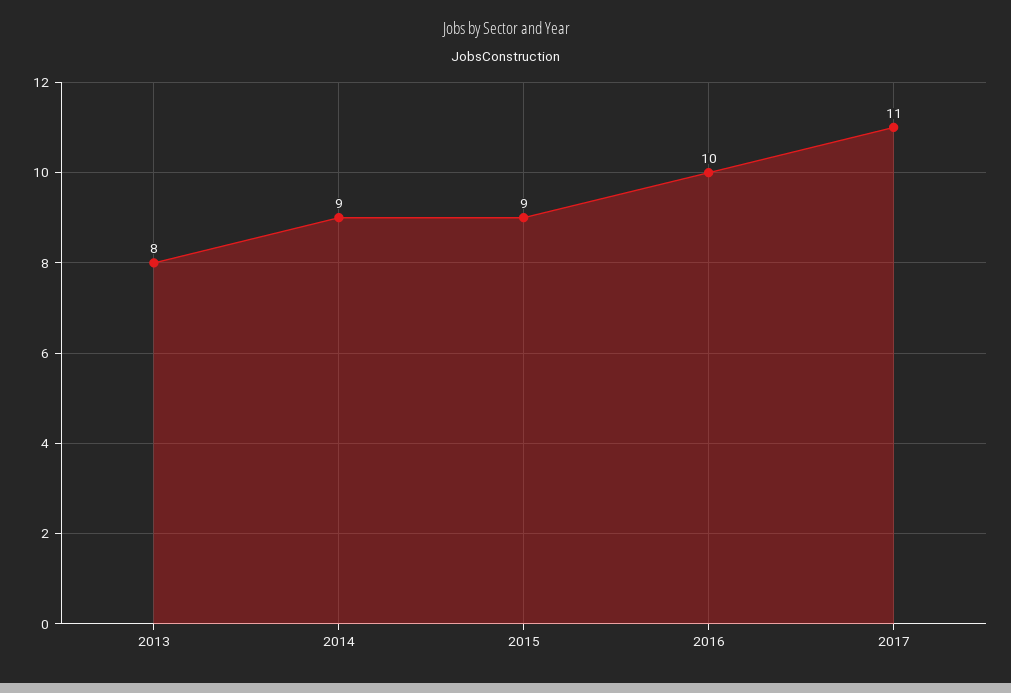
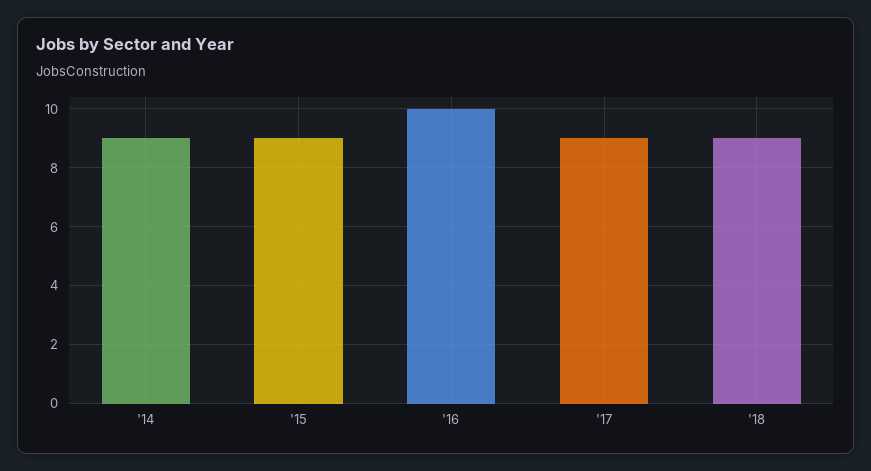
2013: 8 -> none
2017: 11 -> 9
'18: none -> 9

